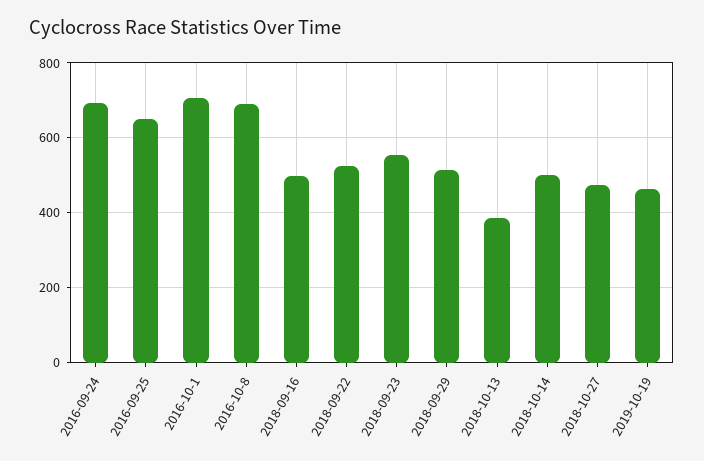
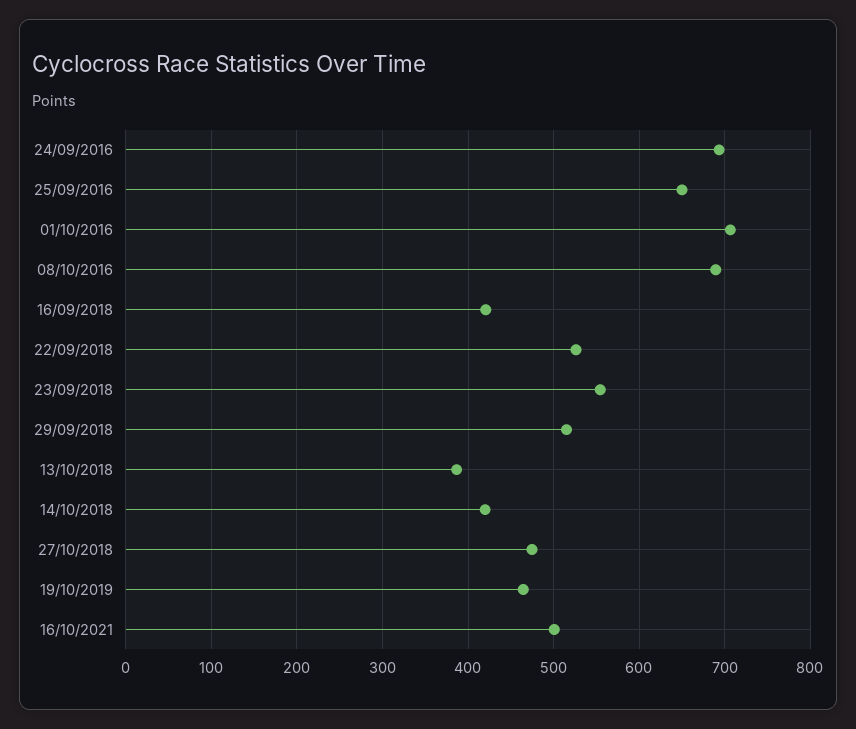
2018-09-16: 500 -> 420
2018-10-14: 500 -> 420
16/10/2021: none -> 500

